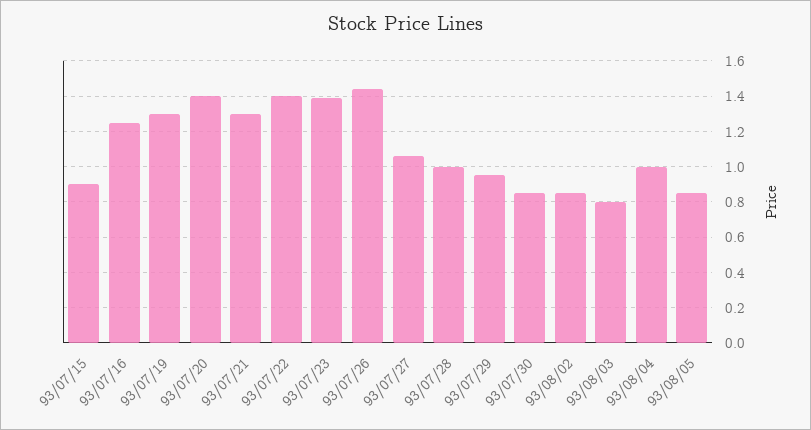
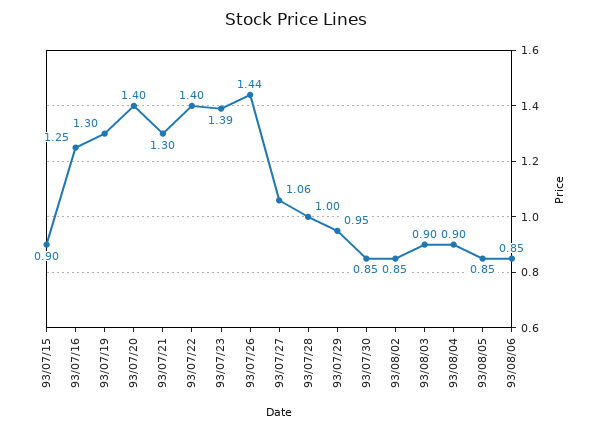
93/08/03: 0.8 -> 0.9
93/08/04: 1 -> 0.9
93/08/06: none -> 0.85

